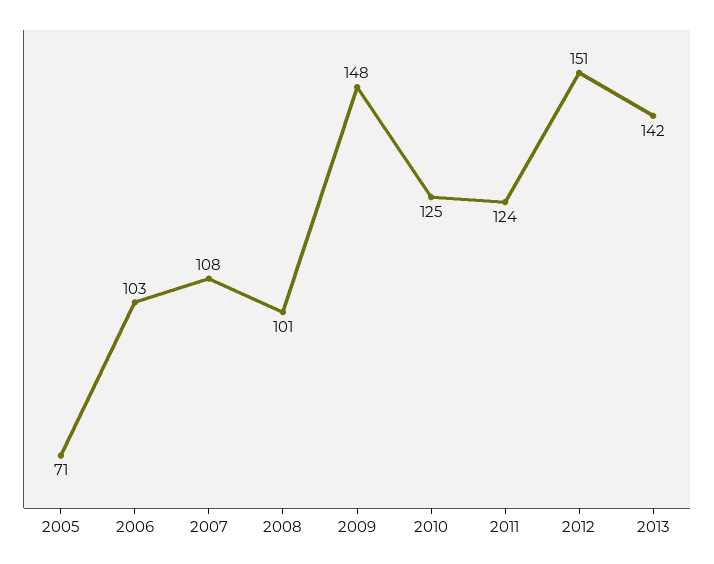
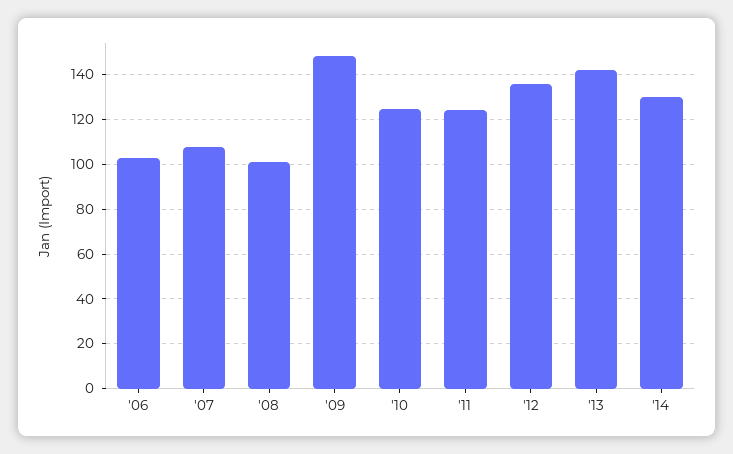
2005: 71 -> none
2012: 151 -> 135
'14: none -> 130

